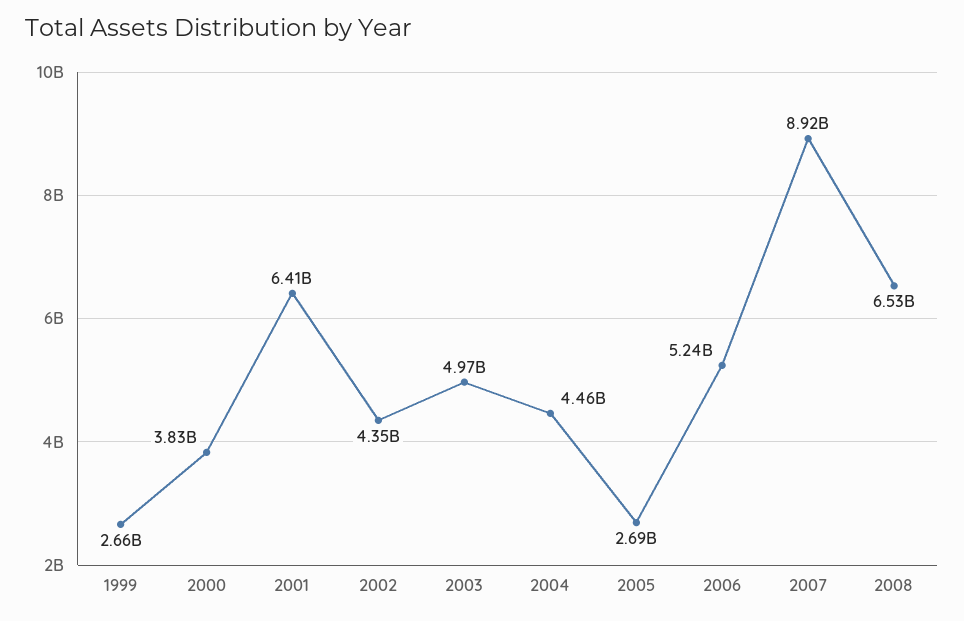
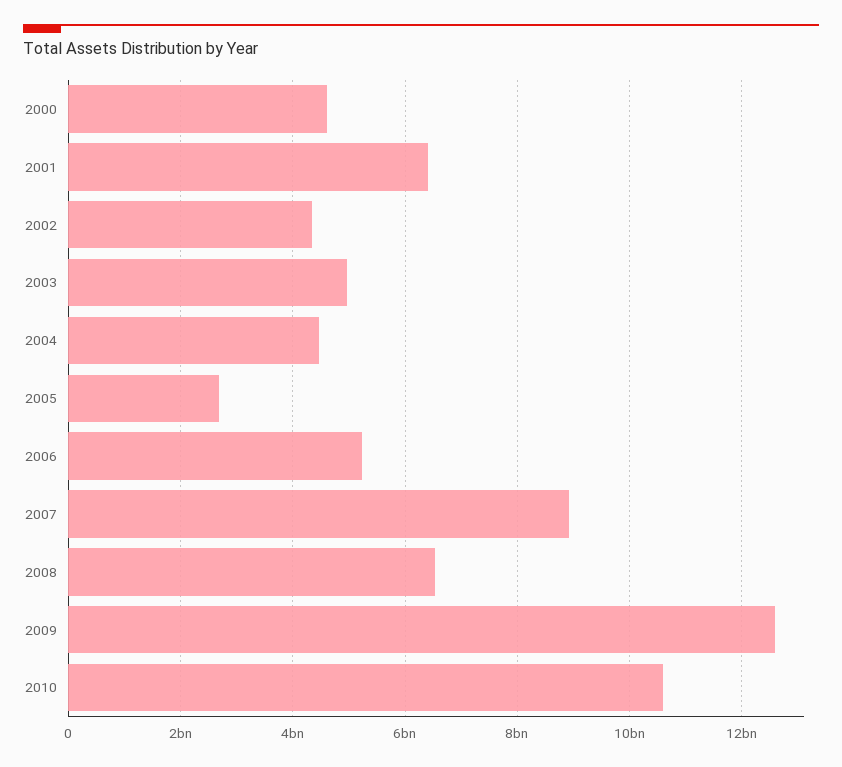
1999: 2660000000 -> none
2000: 3830000000 -> 4600000000
2009: none -> 12600000000
2010: none -> 10600000000

